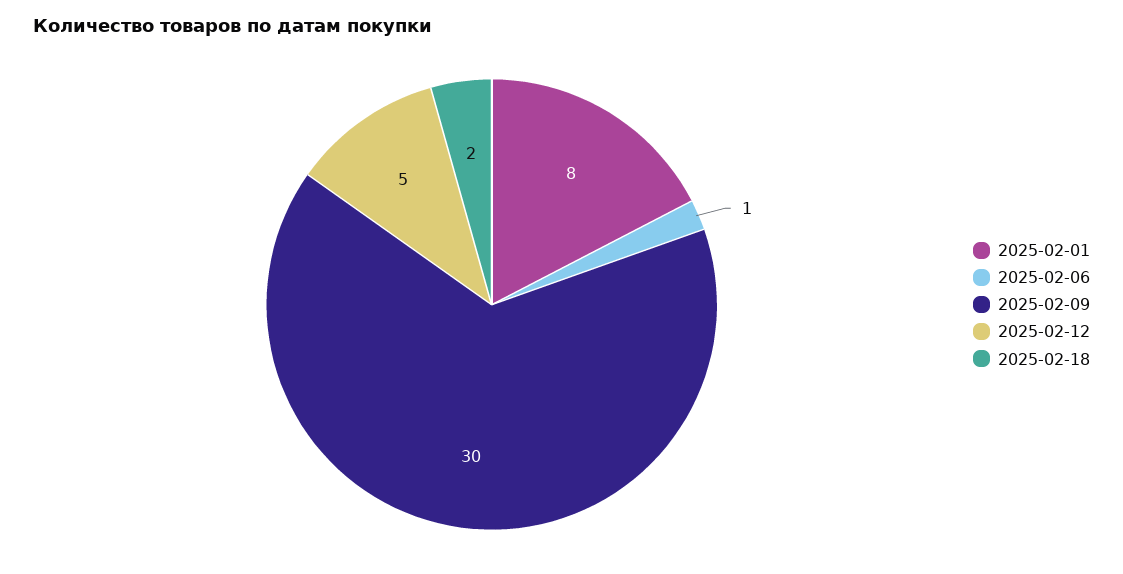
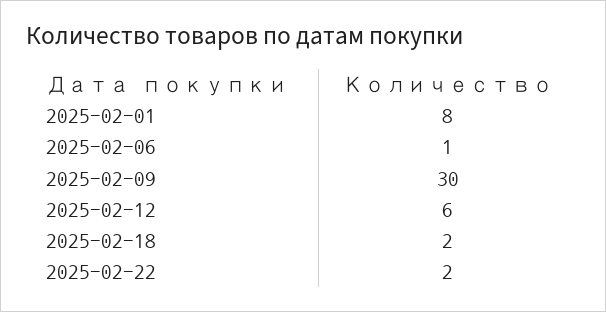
2025-02-12: 5 -> 6
2025-02-22: none -> 2

